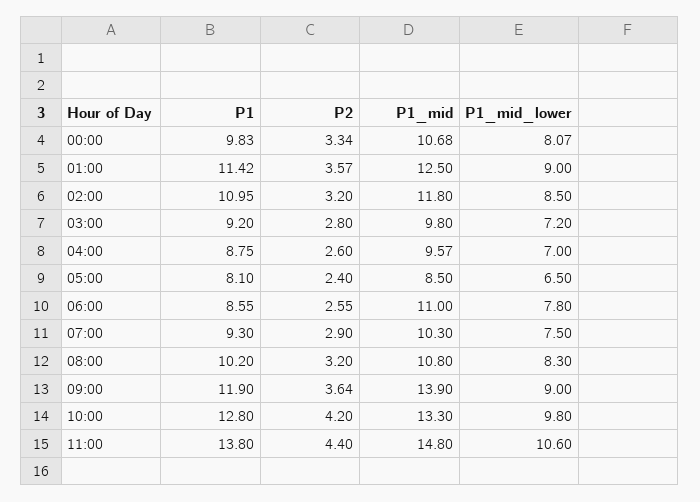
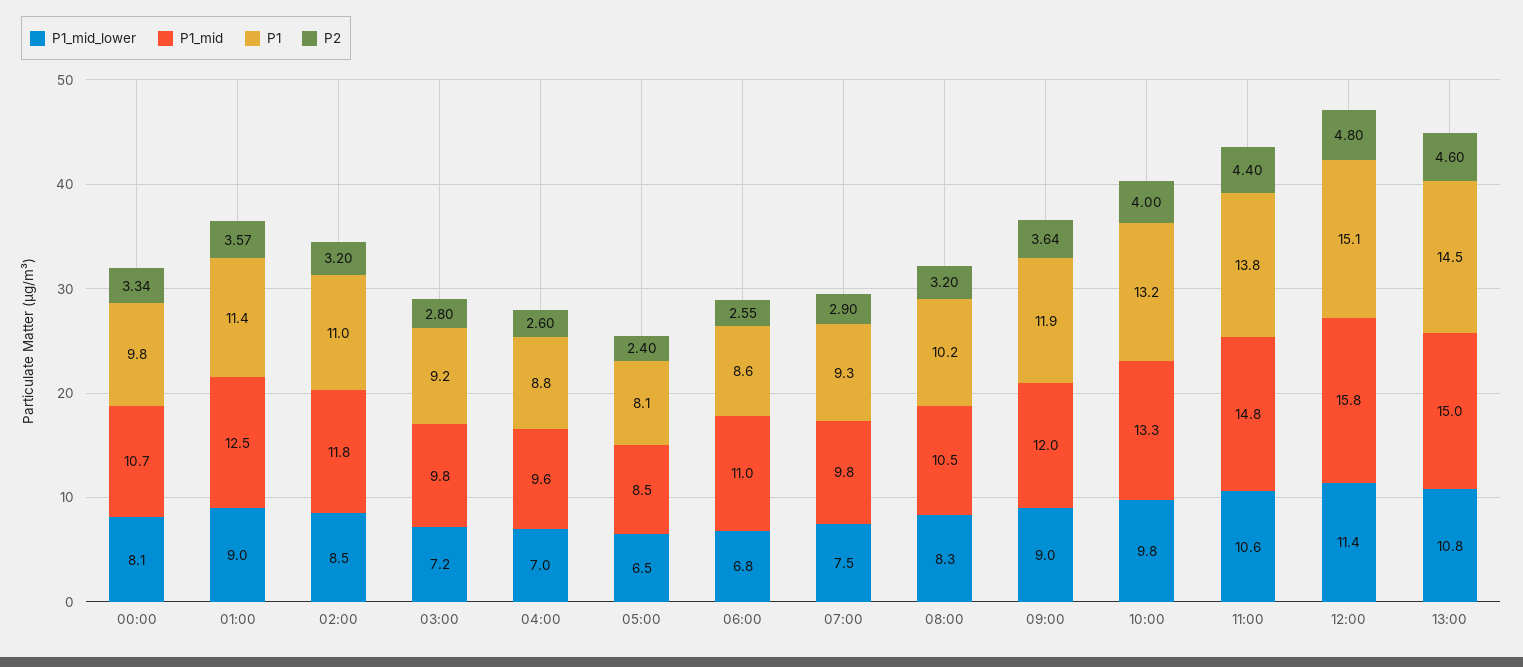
P1_mid_lower, 06:00: 7.8 -> 6.8
P1_mid, 07:00: 10.3 -> 9.8
P1_mid, 08:00: 10.8 -> 10.5
P1_mid, 09:00: 13.9 -> 12
P1, 10:00: 12.8 -> 13.2
P2, 10:00: 4.2 -> 4
P1_mid_lower, 12:00: none -> 11.4
P1_mid, 12:00: none -> 15.8
P1, 12:00: none -> 15.1
P2, 12:00: none -> 4.8
P1_mid_lower, 13:00: none -> 10.8
P1_mid, 13:00: none -> 15
P1, 13:00: none -> 14.5
P2, 13:00: none -> 4.6

